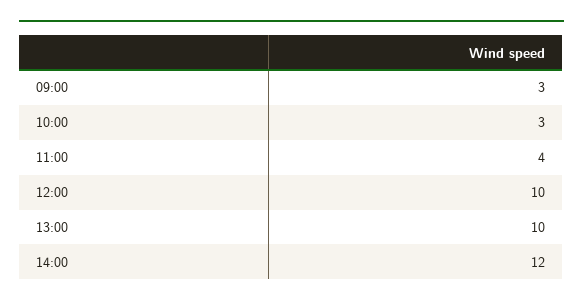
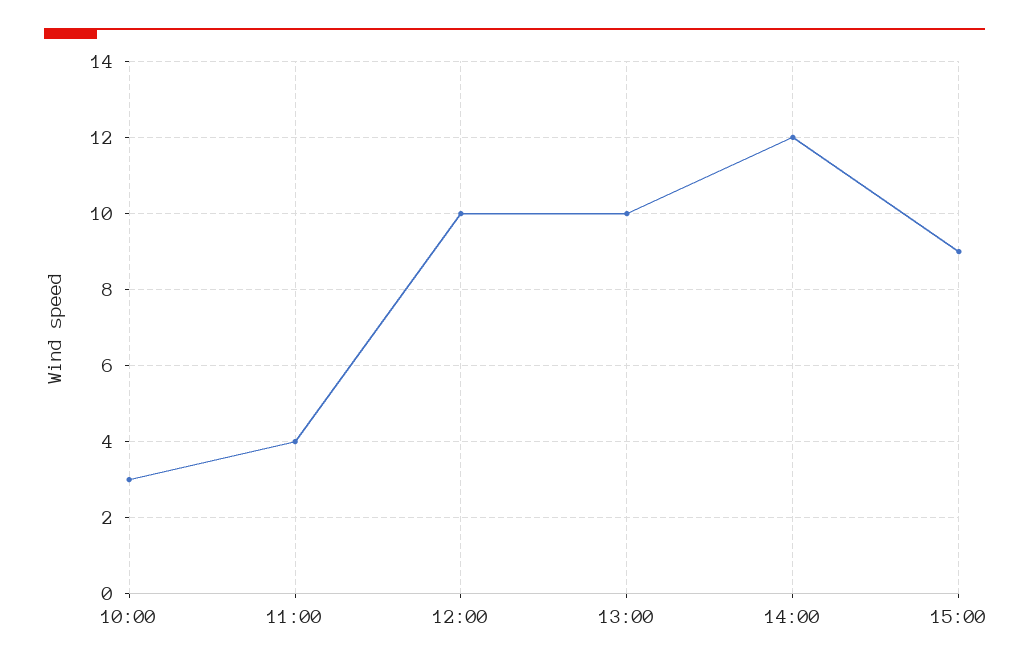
09:00: 3 -> none
15:00: none -> 9

